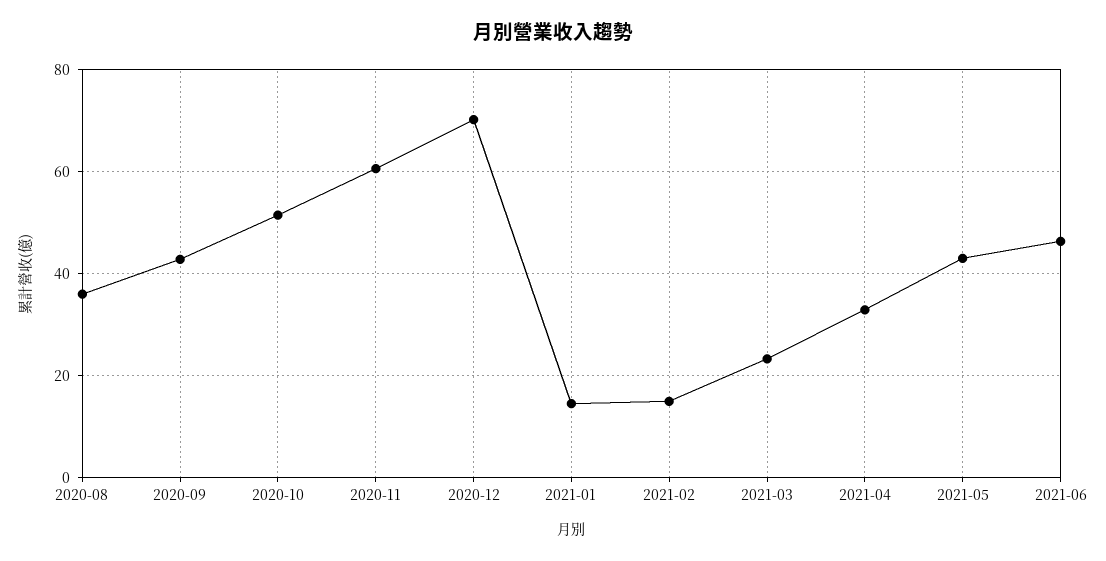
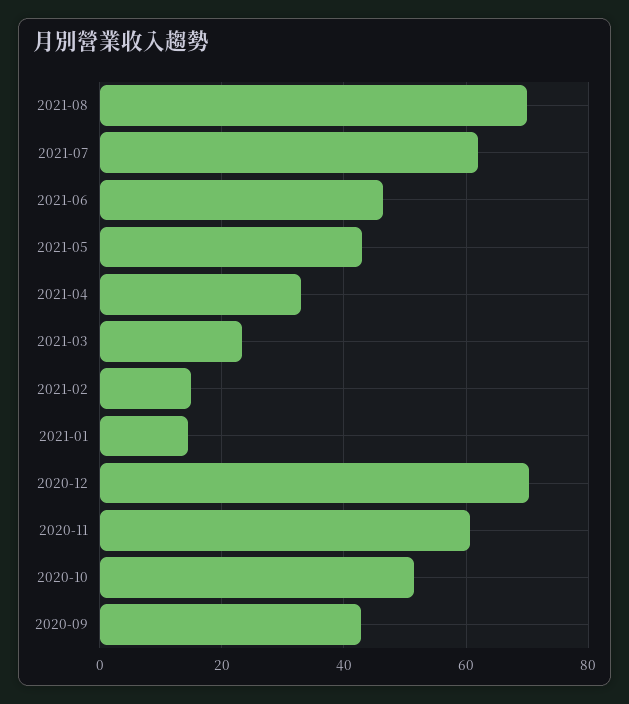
2020-08: 36 -> none
2021-08: none -> 70
2021-07: none -> 62

